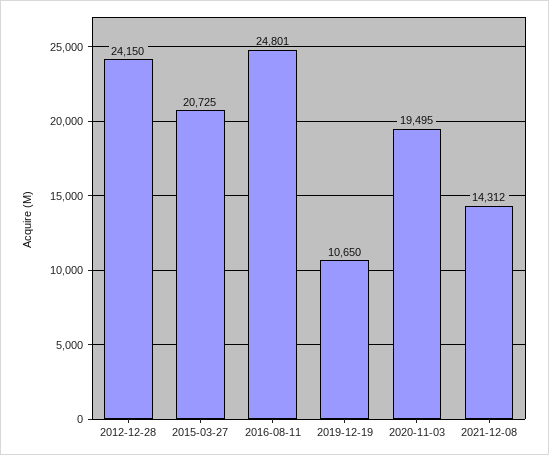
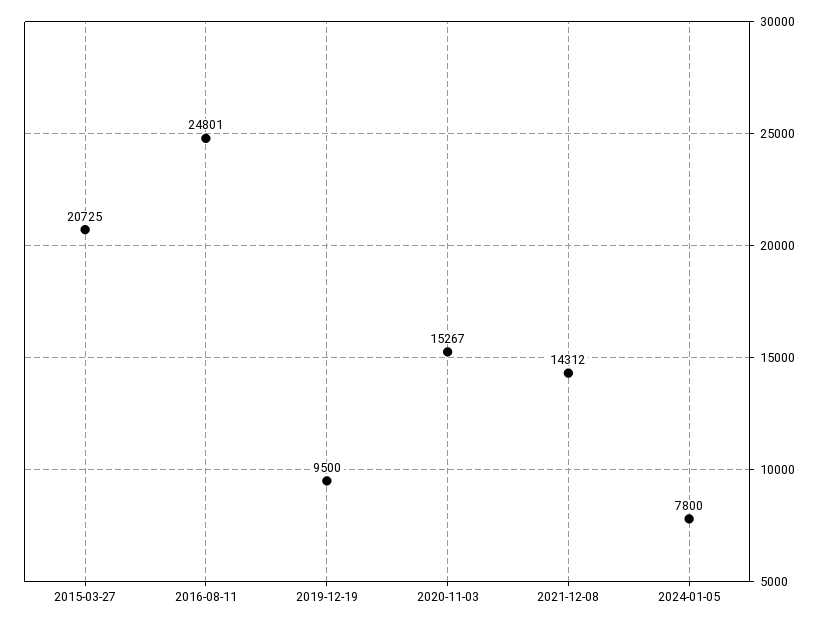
2012-12-28: 24150 -> none
2019-12-19: 10650 -> 9500
2020-11-03: 19495 -> 15267
2024-01-05: none -> 7800

